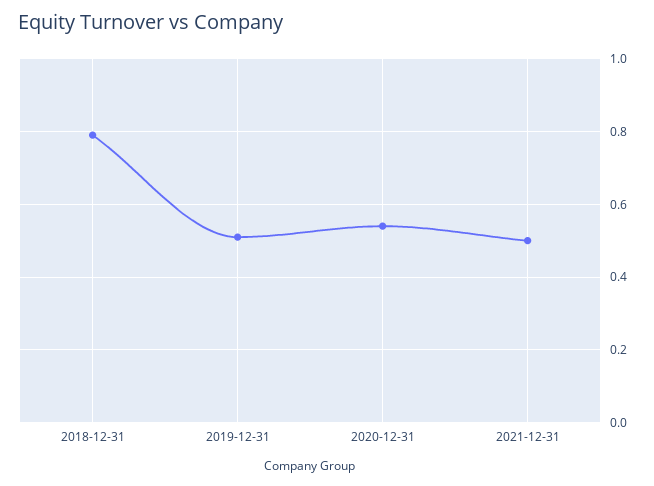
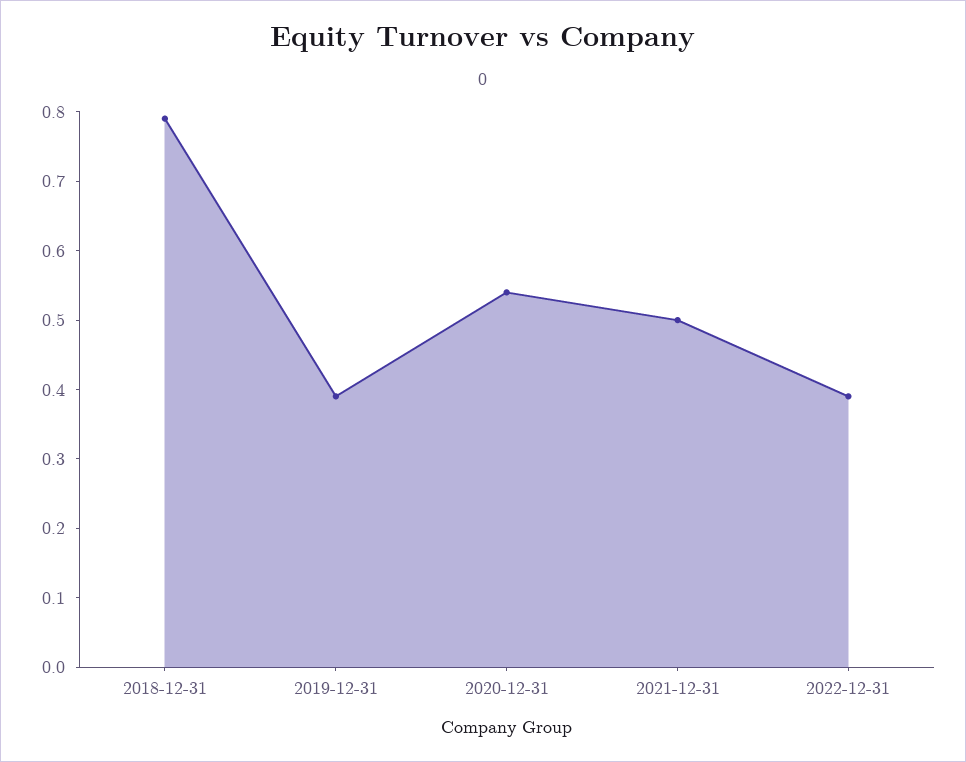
2019-12-31: 0.5 -> 0.4
2022-12-31: none -> 0.4

